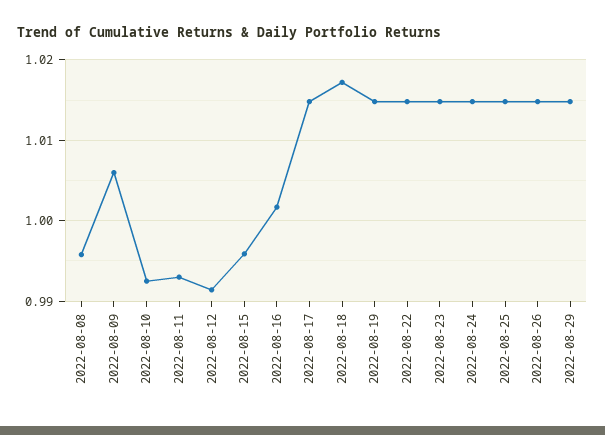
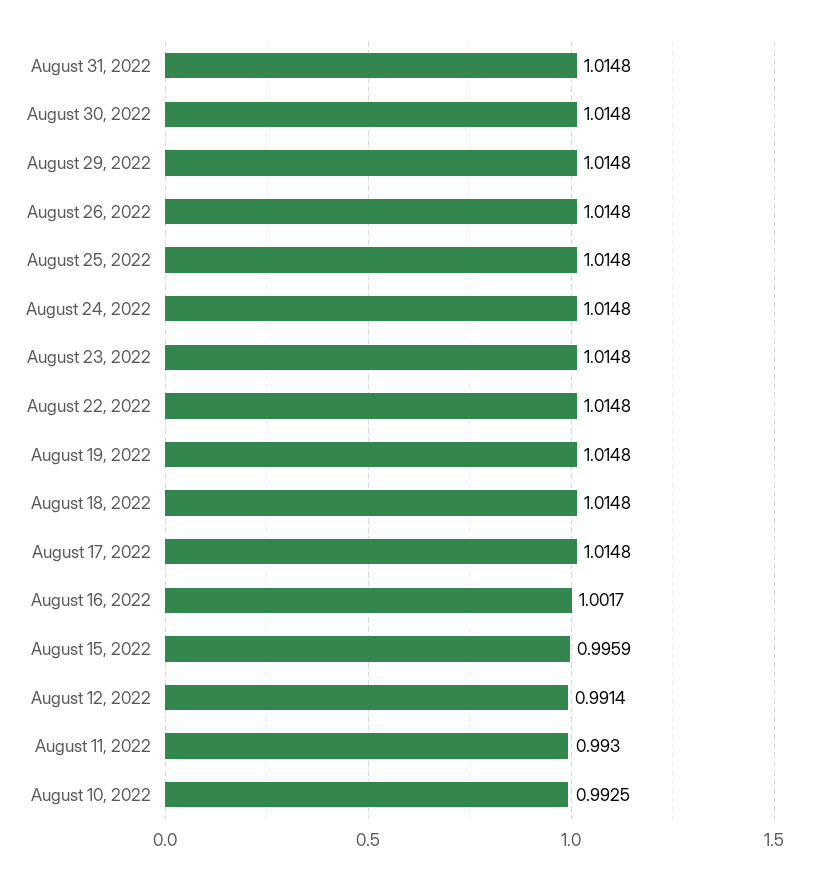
2022-08-08: 0.996 -> none
2022-08-09: 1.006 -> none
2022-08-18: 1.017 -> 1.0148
August 31, 2022: none -> 1.0148
August 30, 2022: none -> 1.0148

